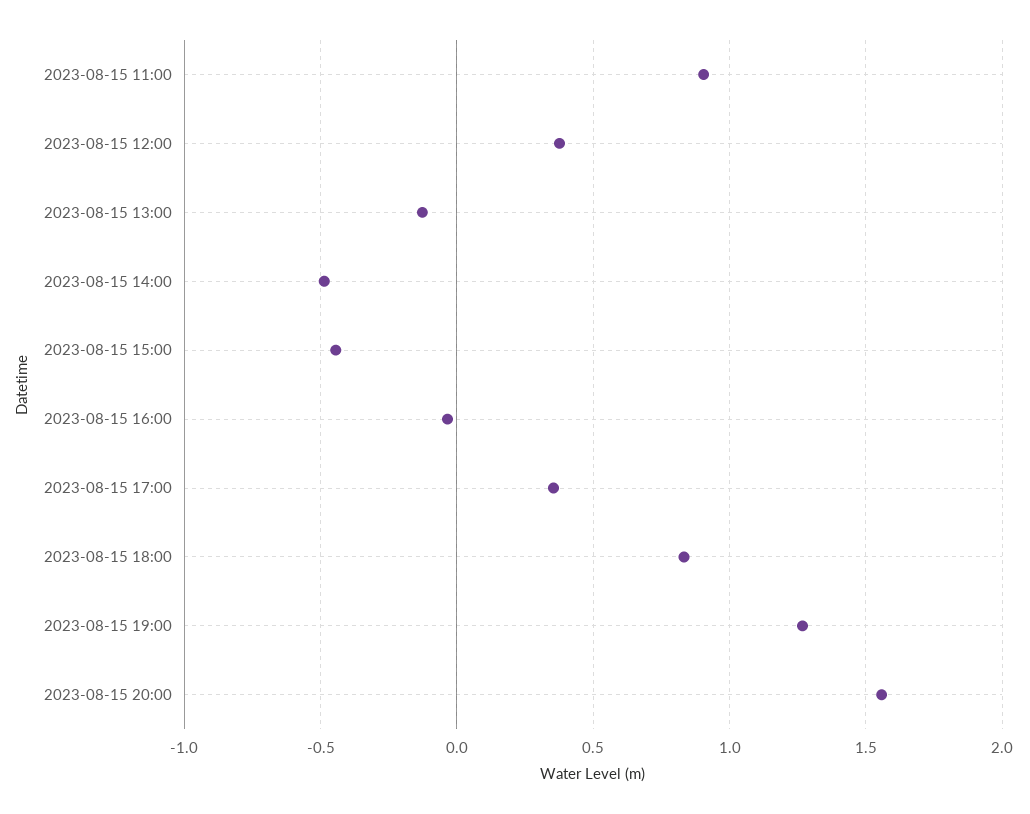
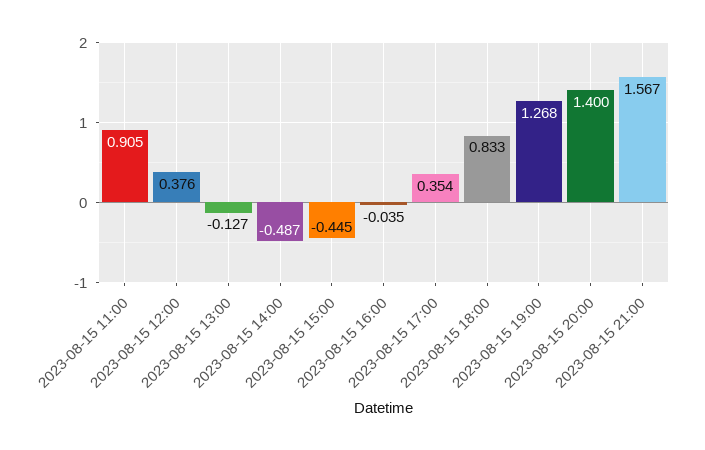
2023-08-15 20:00: 1.55 -> 1.4
2023-08-15 21:00: none -> 1.567

